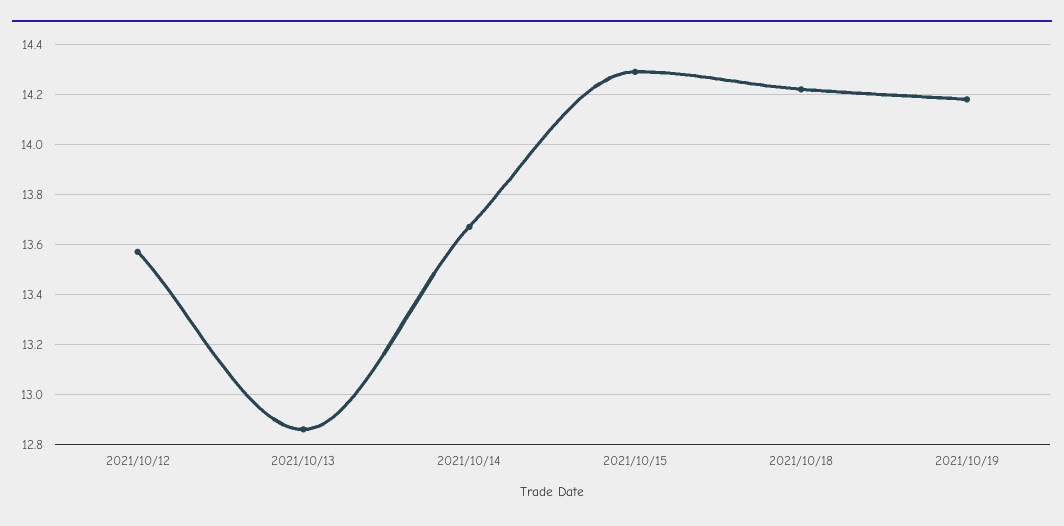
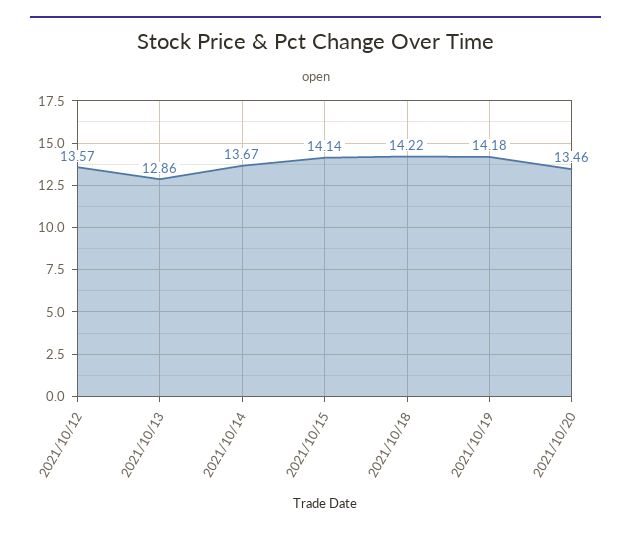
2021/10/15: 14.3 -> 14.14
2021/10/20: none -> 13.46

